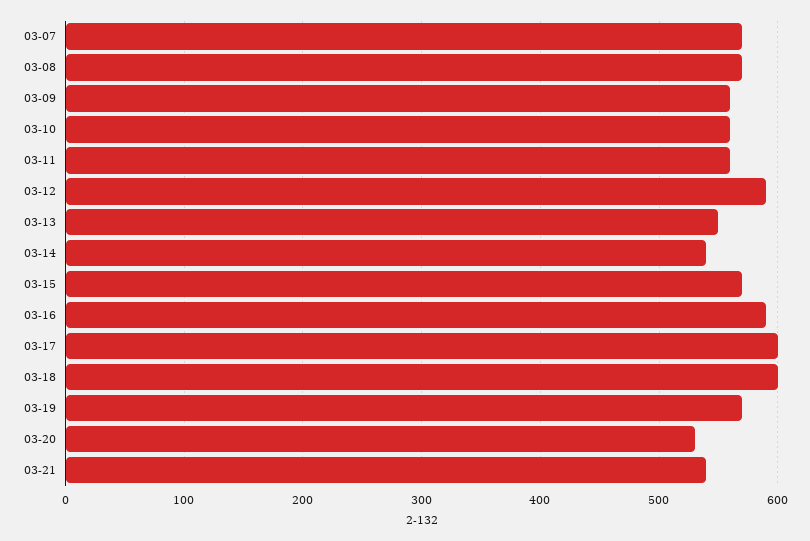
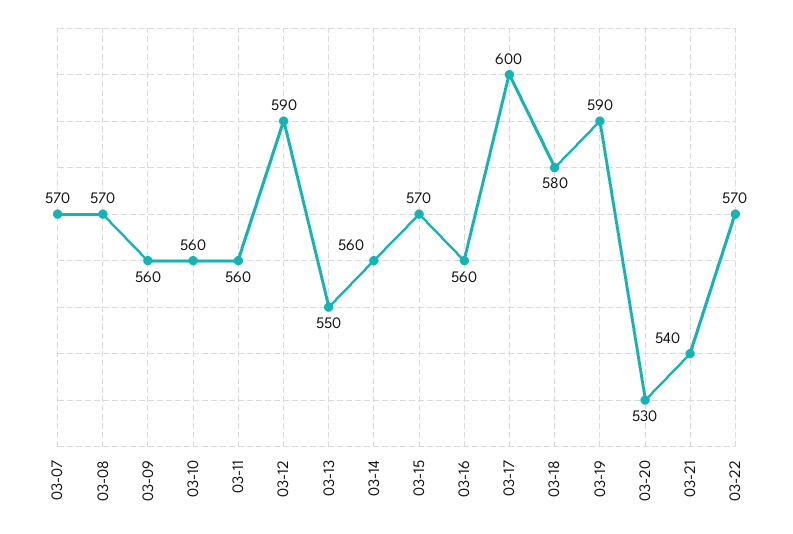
03-14: 540 -> 560
03-16: 590 -> 560
03-18: 600 -> 580
03-19: 570 -> 590
03-22: none -> 570

